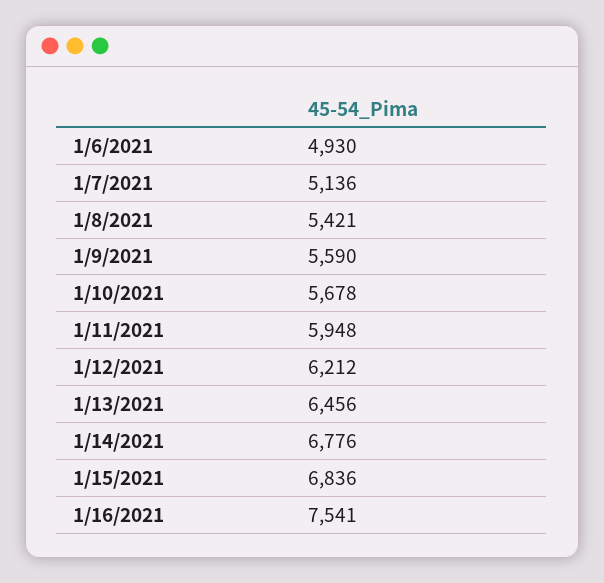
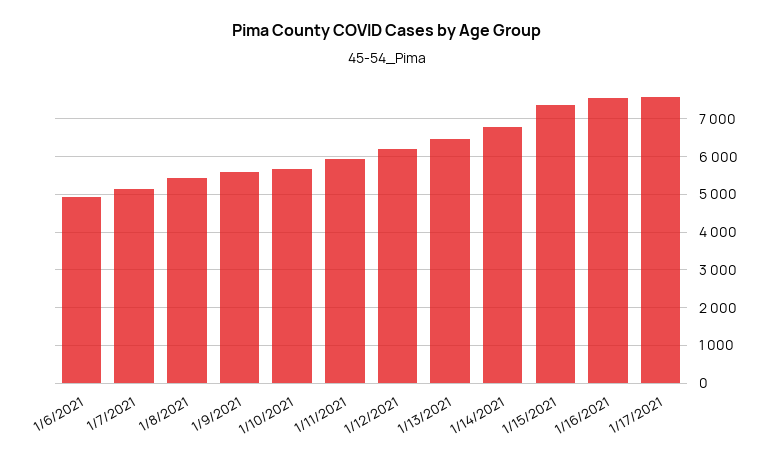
1/15/2021: 6836 -> 7400
1/17/2021: none -> 7600

